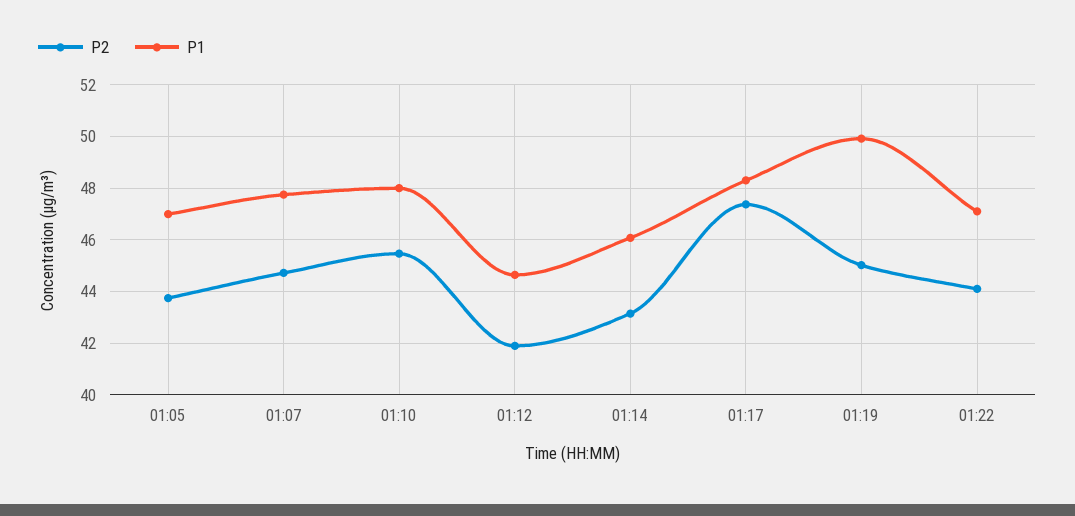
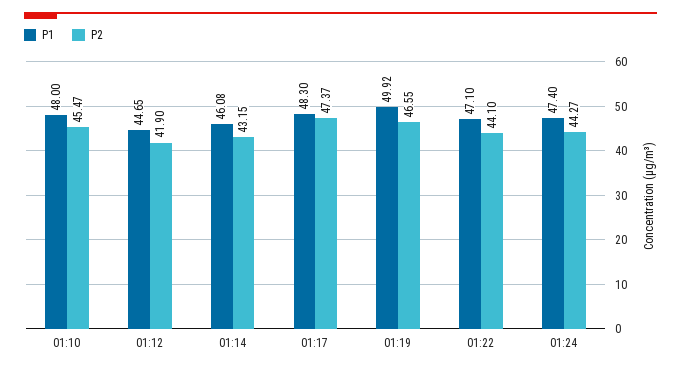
P2, 01:05: 43.75 -> none
P1, 01:05: 47 -> none
P2, 01:07: 44.75 -> none
P1, 01:07: 47.75 -> none
P2, 01:19: 45 -> 46.55
P1, 01:24: none -> 47.4
P2, 01:24: none -> 44.27

